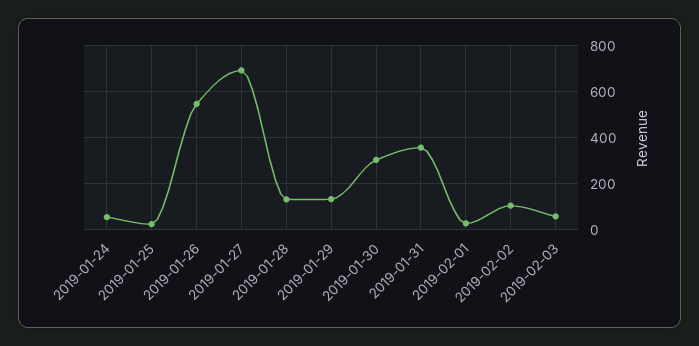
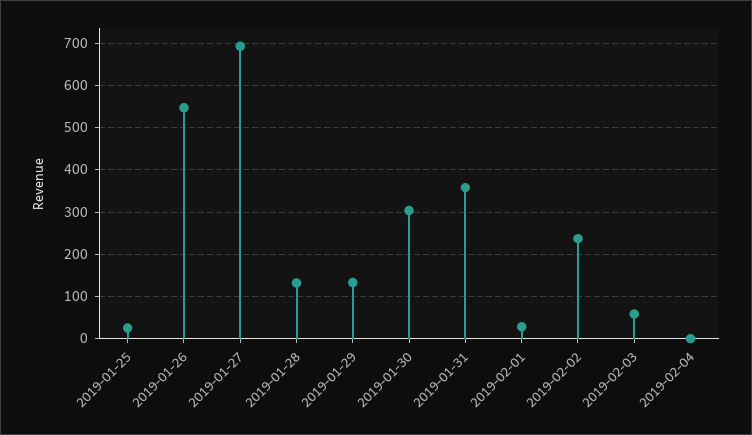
2019-01-24: 50 -> none
2019-02-02: 100 -> 240
2019-02-04: none -> 0

